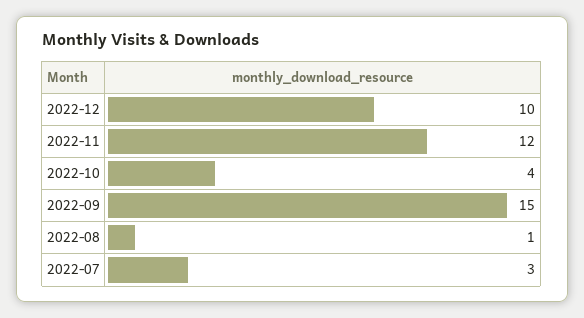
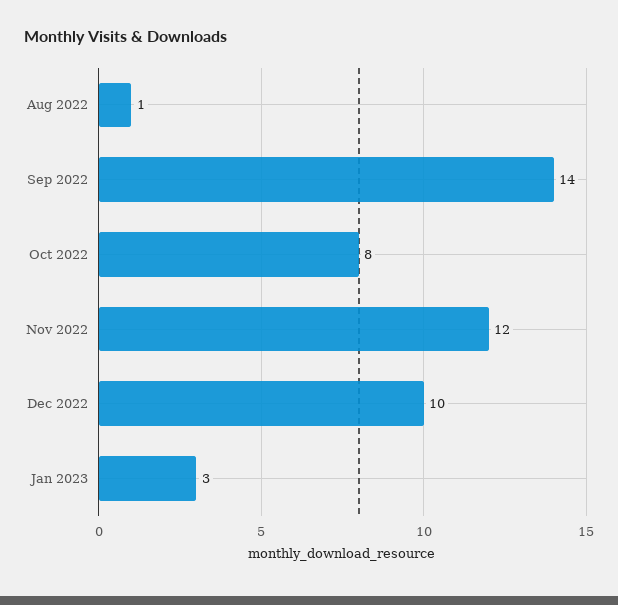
2022-10: 4 -> 8
2022-09: 15 -> 14
2022-07: 3 -> none
Jan 2023: none -> 3

